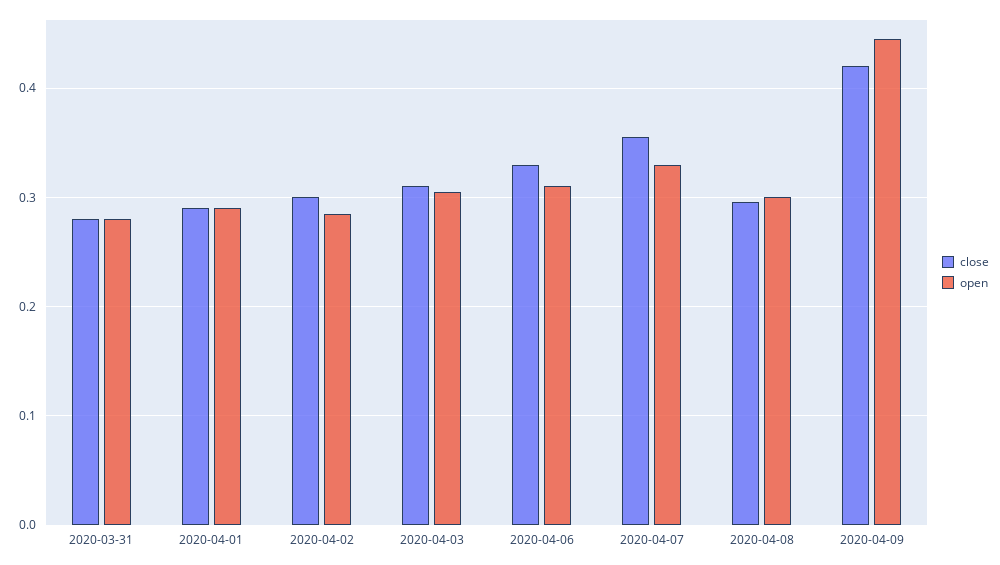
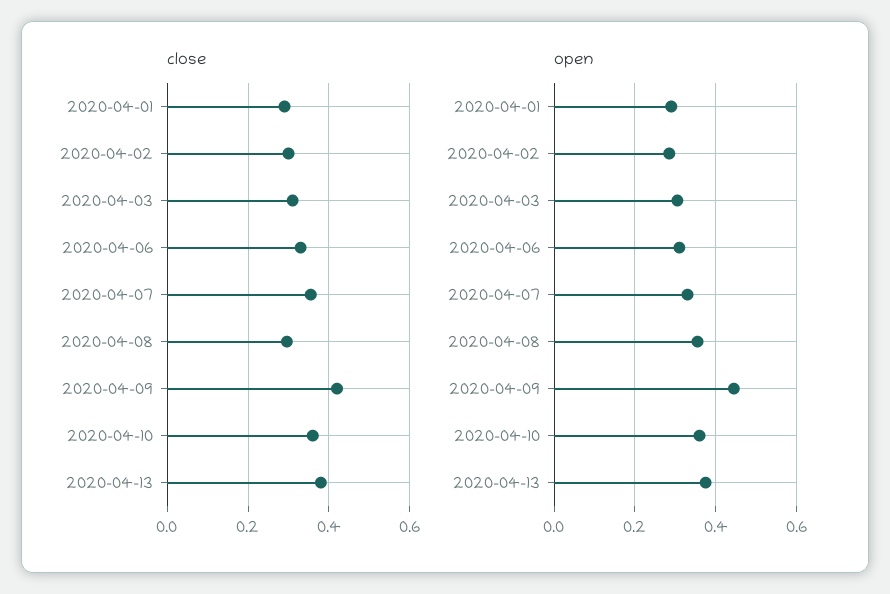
close, 2020-03-31: 0.28 -> none
open, 2020-03-31: 0.28 -> none
open, 2020-04-08: 0.3 -> 0.36
close, 2020-04-10: none -> 0.36
close, 2020-04-13: none -> 0.38
open, 2020-04-10: none -> 0.36
open, 2020-04-13: none -> 0.38

